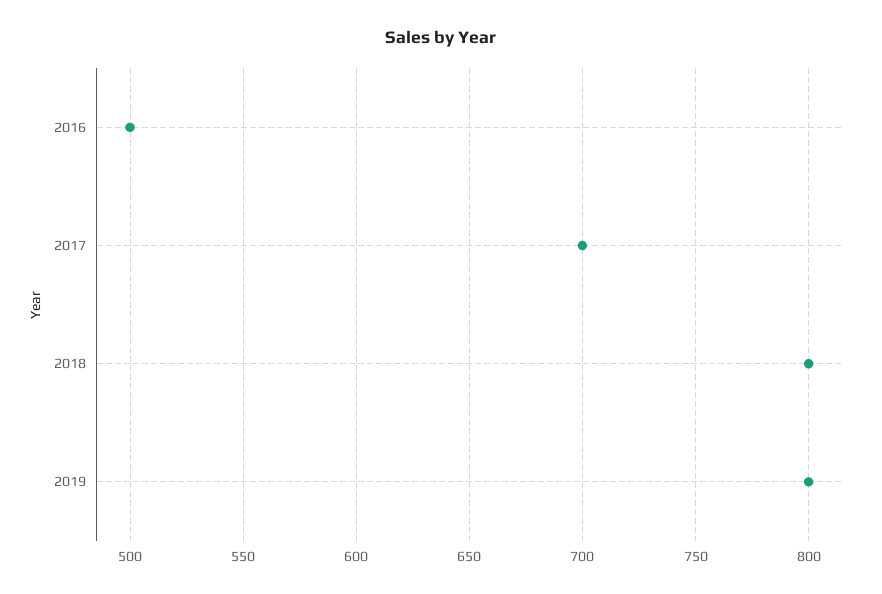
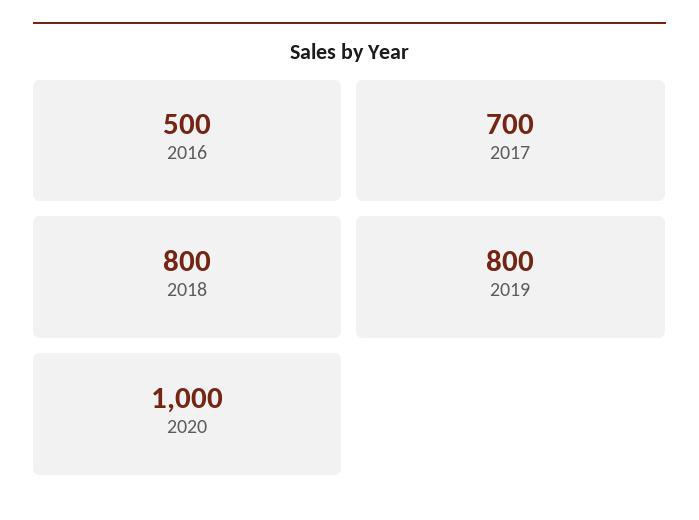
2020: none -> 1000

